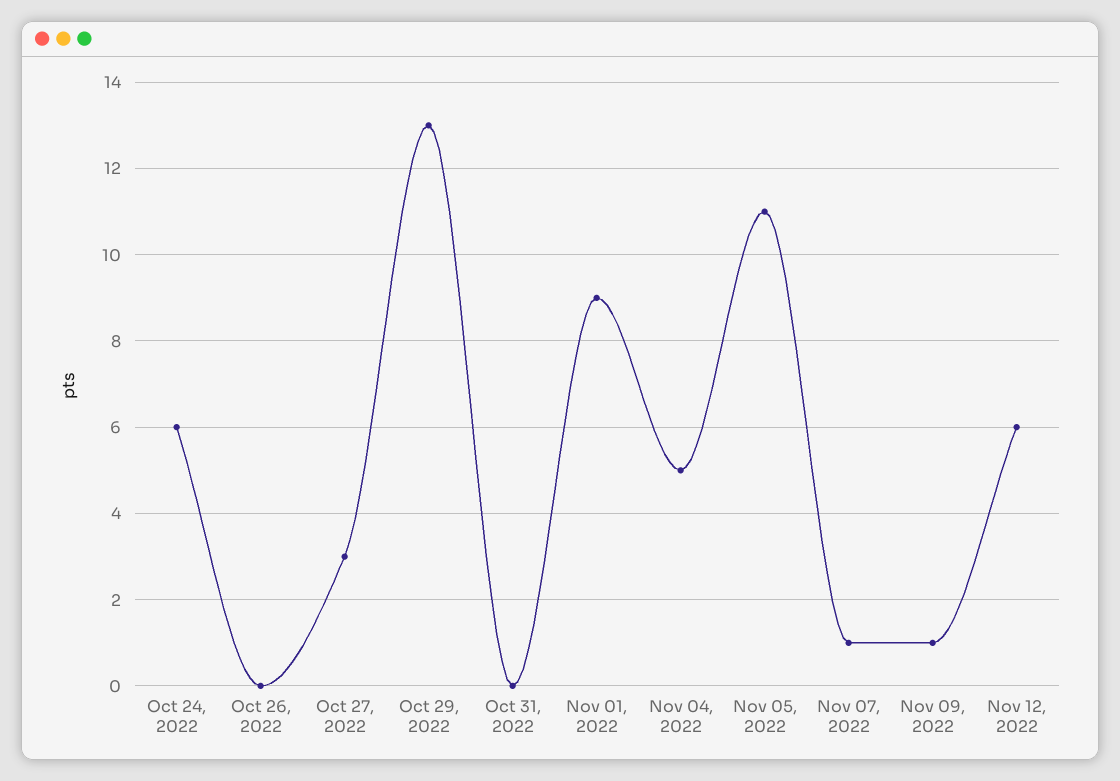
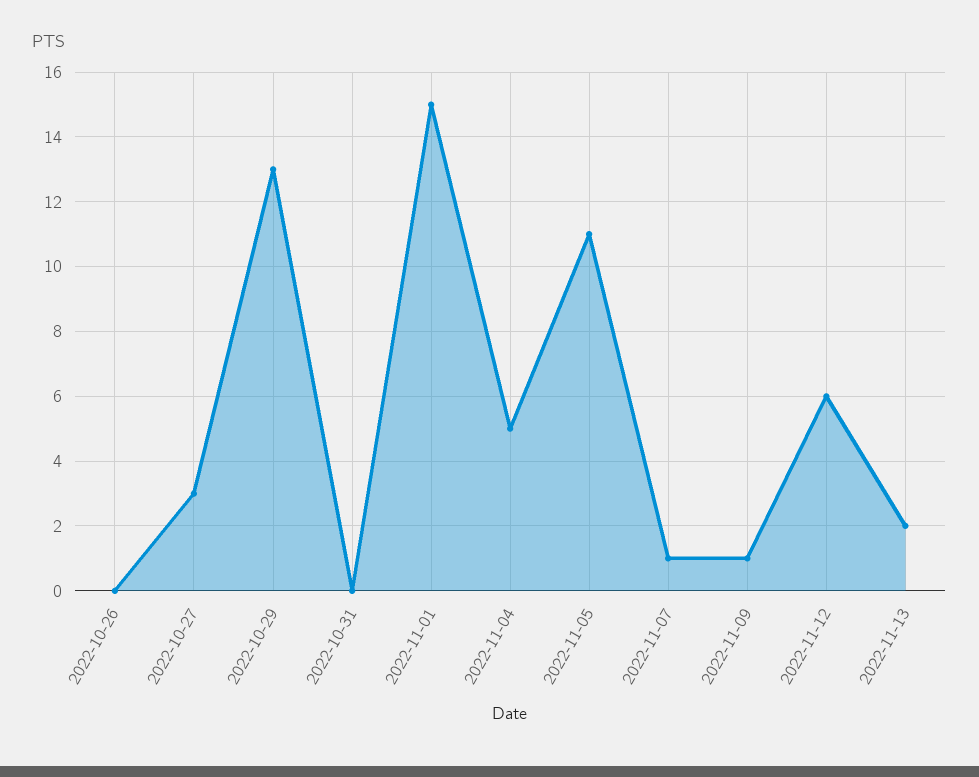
Oct 24, 2022: 6 -> none
Nov 01, 2022: 9 -> 15
2022-11-13: none -> 2

